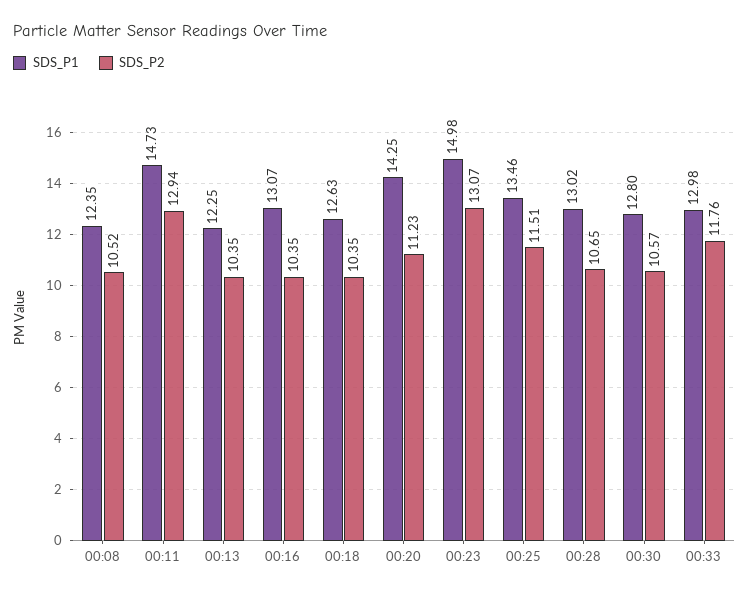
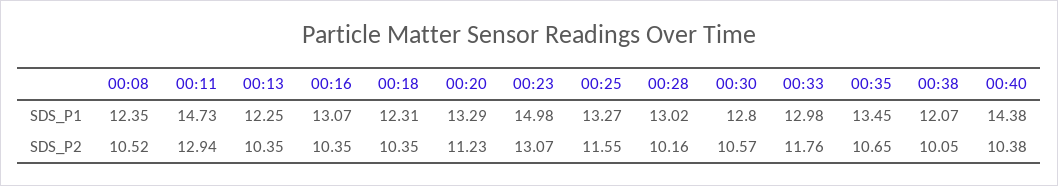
SDS_P1, 00:18: 12.63 -> 12.31
SDS_P1, 00:20: 14.25 -> 13.29
SDS_P1, 00:25: 13.46 -> 13.27
SDS_P2, 00:25: 11.51 -> 11.55
SDS_P2, 00:28: 10.65 -> 10.16
SDS_P1, 00:35: none -> 13.45
SDS_P1, 00:38: none -> 12.07
SDS_P1, 00:40: none -> 14.38
SDS_P2, 00:35: none -> 10.65
SDS_P2, 00:38: none -> 10.05
SDS_P2, 00:40: none -> 10.38

